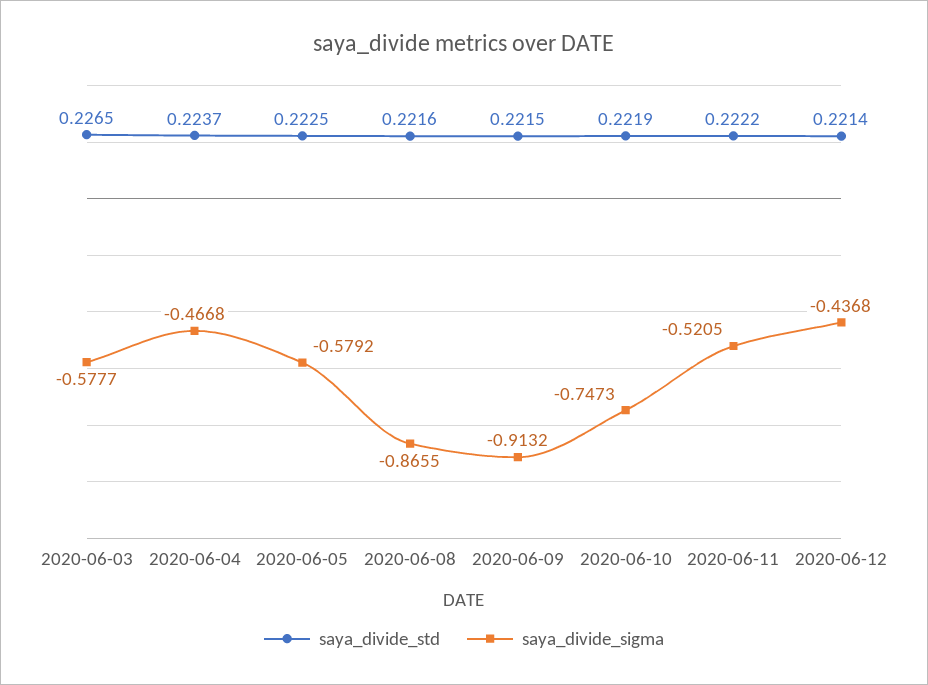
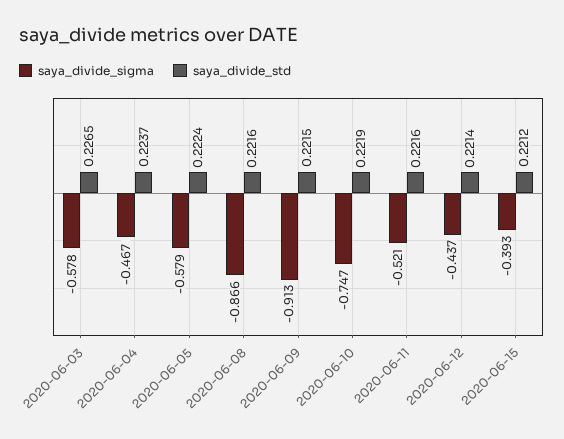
saya_divide_std, 2020-06-05: 0.2225 -> 0.2224
saya_divide_std, 2020-06-11: 0.2222 -> 0.2216
saya_divide_sigma, 2020-06-15: none -> -0.393
saya_divide_std, 2020-06-15: none -> 0.2212

